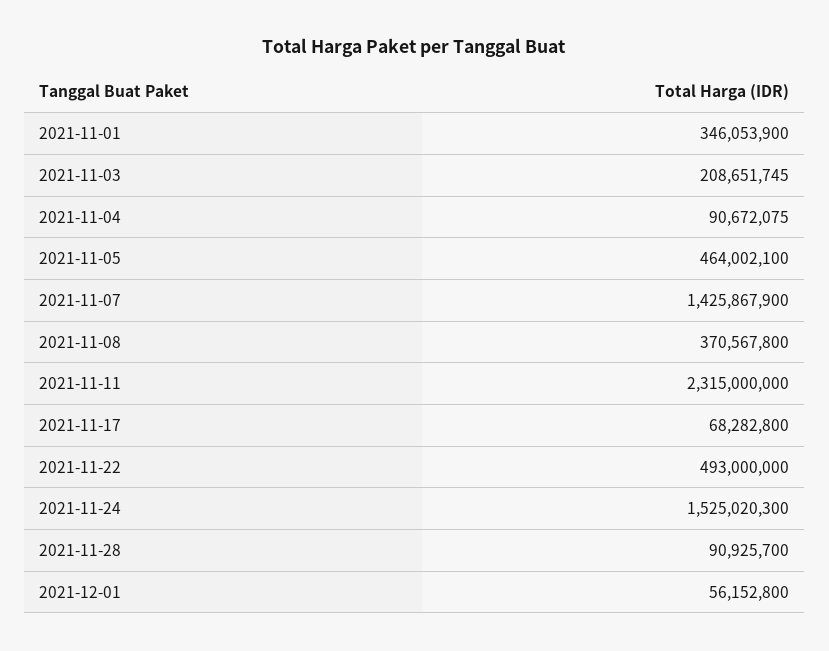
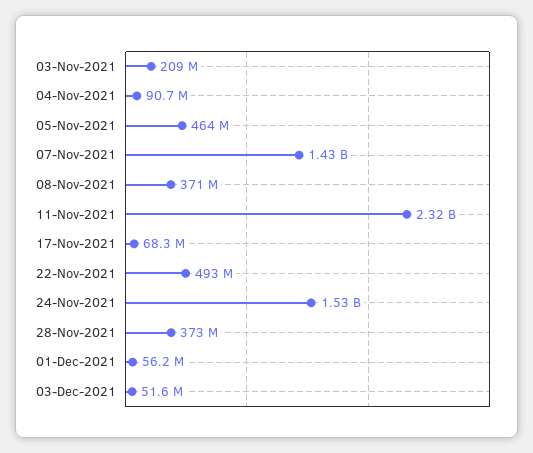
2021-11-01: 346053900 -> none
2021-11-28: 90925700 -> 373000000
03-Dec-2021: none -> 51600000

